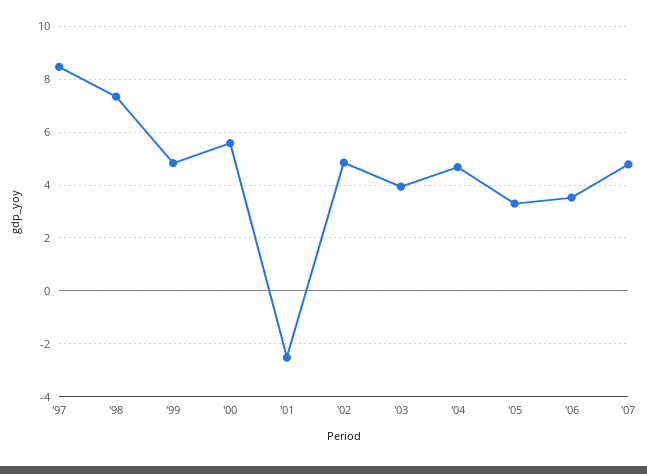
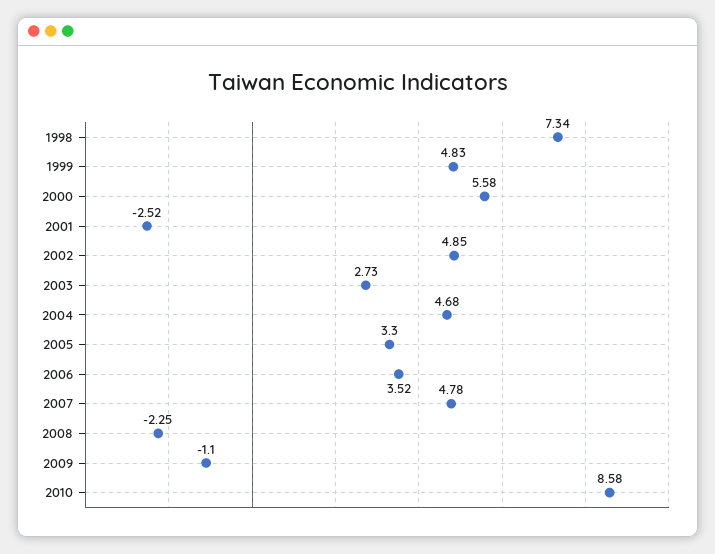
'97: 8.5 -> none
'03: 4 -> 2.73
2008: none -> -2.25
2009: none -> -1.1
2010: none -> 8.58

